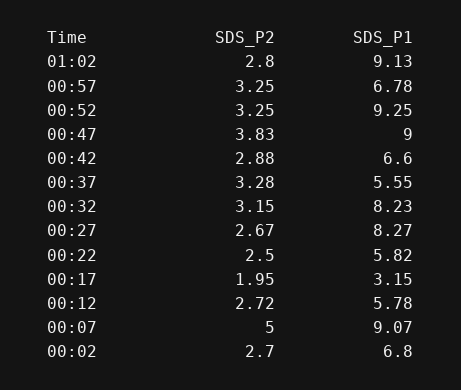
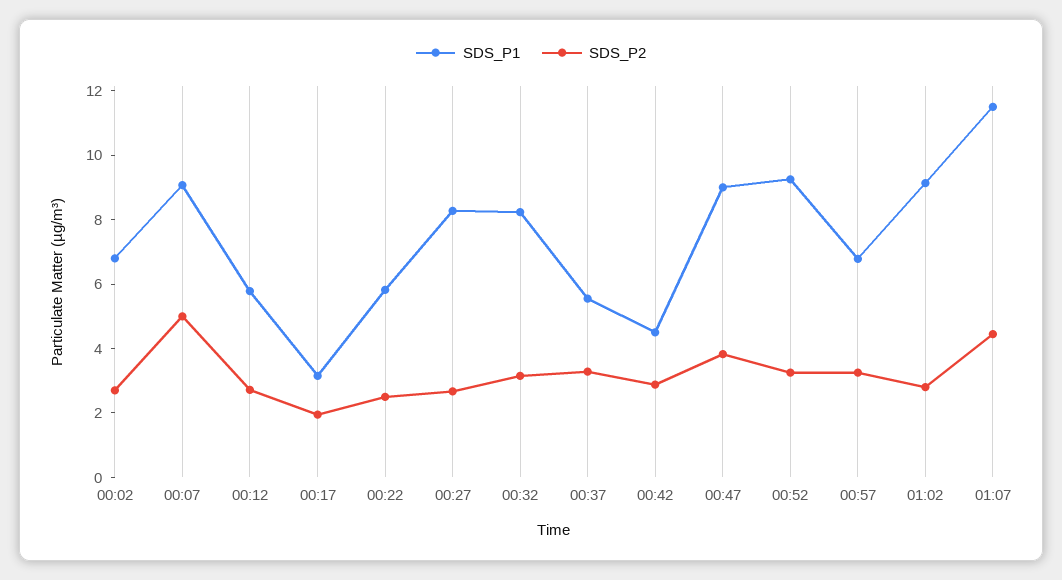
SDS_P1, 00:42: 6.6 -> 4.5
SDS_P1, 01:07: none -> 11.5
SDS_P2, 01:07: none -> 4.5

